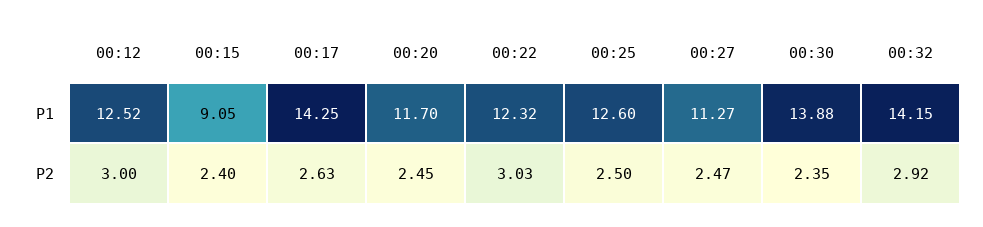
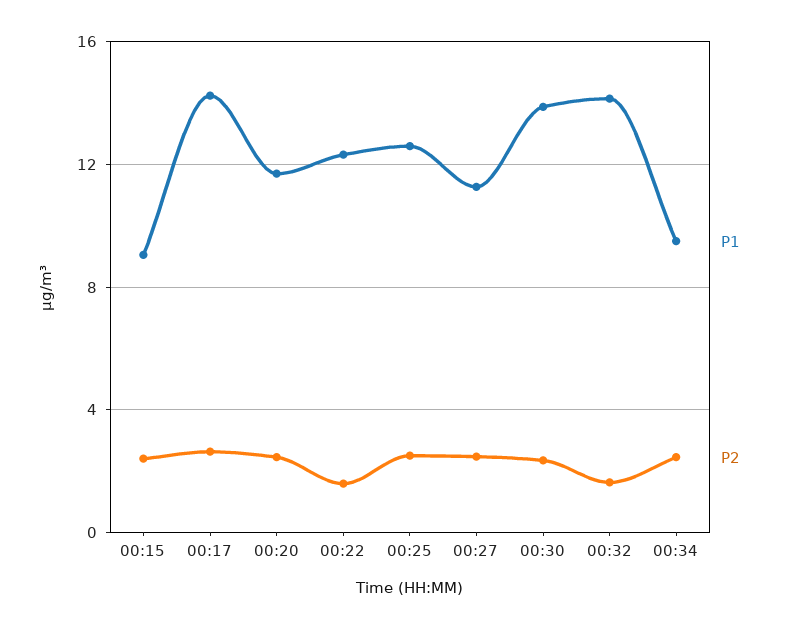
P1, 00:12: 12.52 -> none
P2, 00:12: 3 -> none
P2, 00:22: 3.03 -> 1.5
P2, 00:32: 2.92 -> 1.5
P1, 00:34: none -> 9.5
P2, 00:34: none -> 2.5

